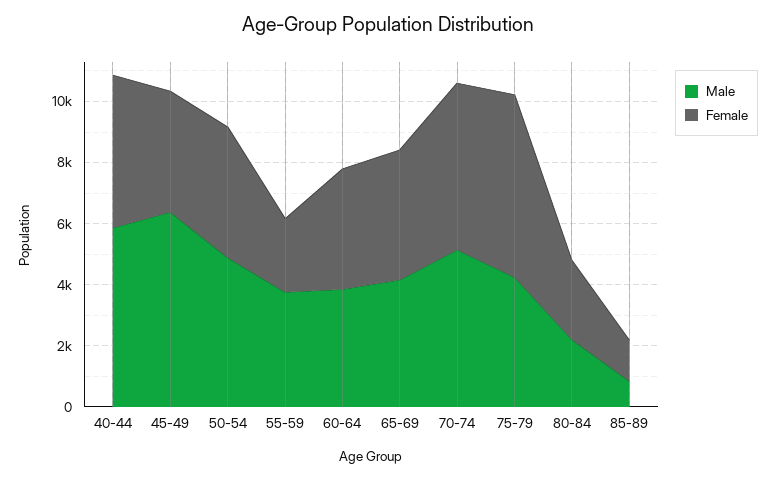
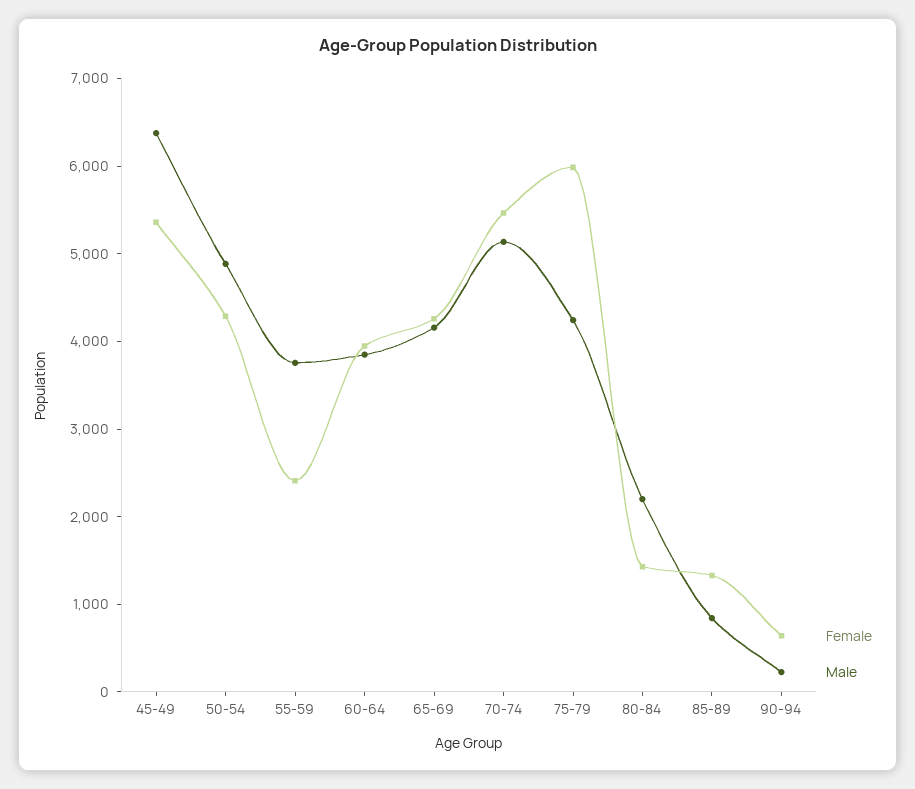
Male, 40-44: 6000 -> none
Female, 40-44: 5000 -> none
Female, 45-49: 4000 -> 5400
Female, 80-84: 2500 -> 1400
Female, 90-94: none -> 600
Male, 90-94: none -> 200

